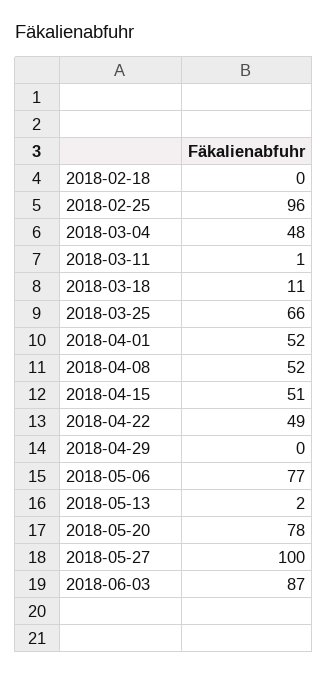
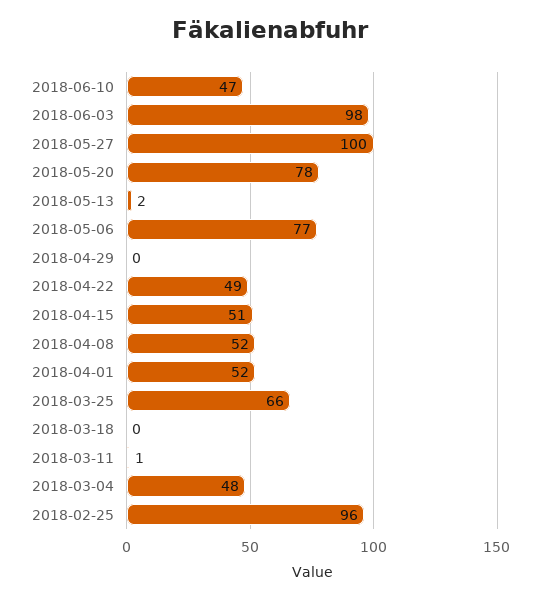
2018-02-18: 0 -> none
2018-03-18: 11 -> 0
2018-06-03: 87 -> 98
2018-06-10: none -> 47

